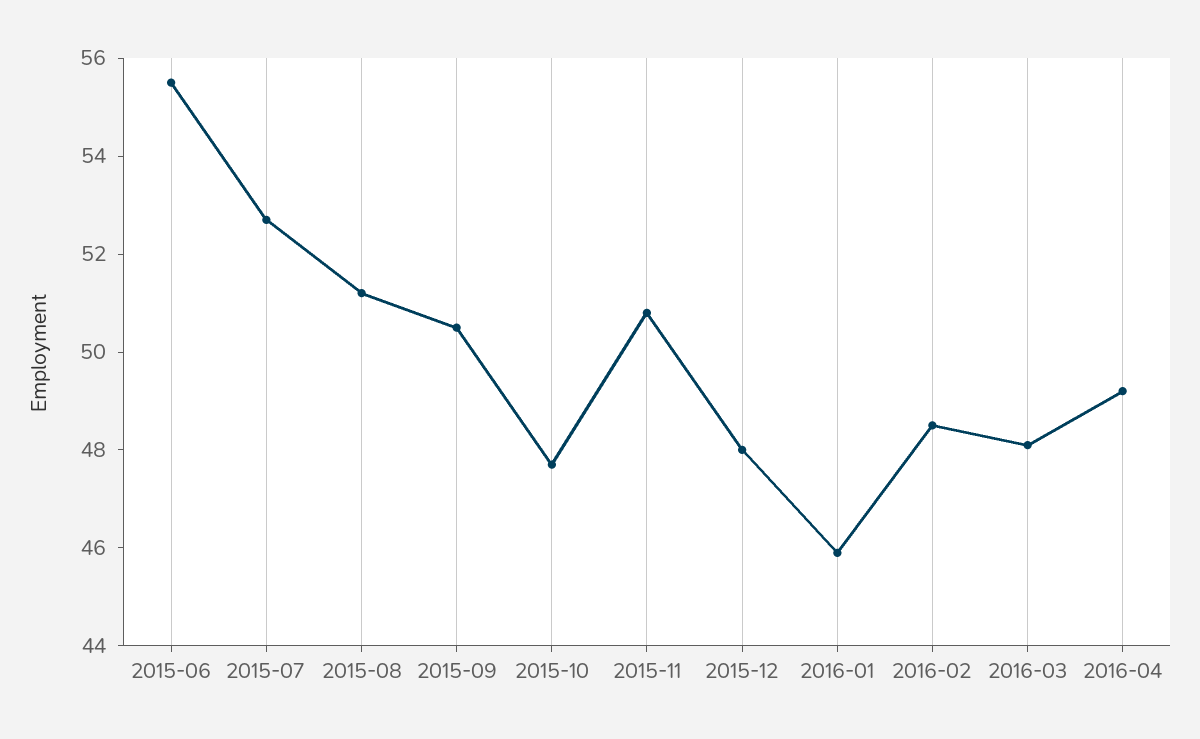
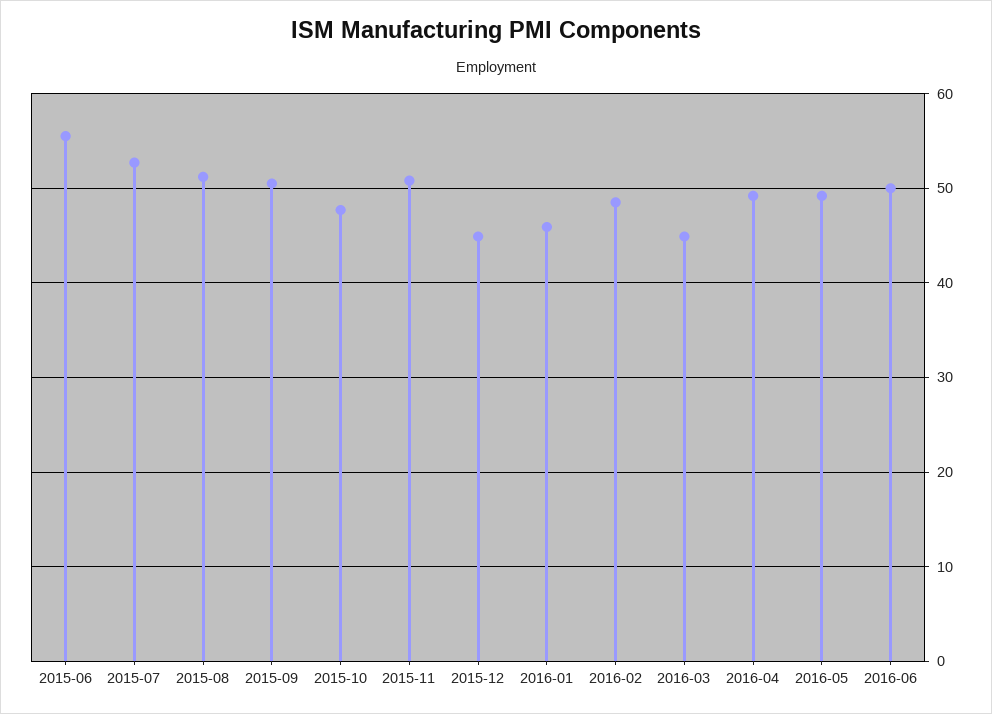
2015-12: 48 -> 45
2016-03: 48 -> 45
2016-05: none -> 49
2016-06: none -> 50

